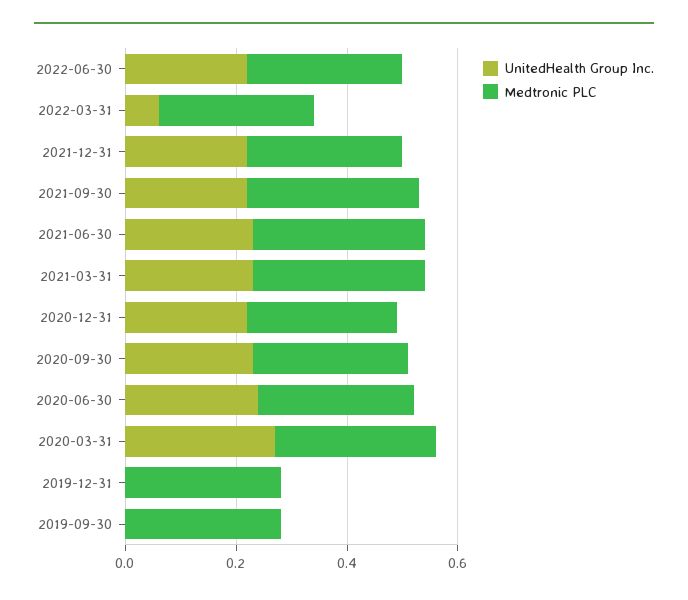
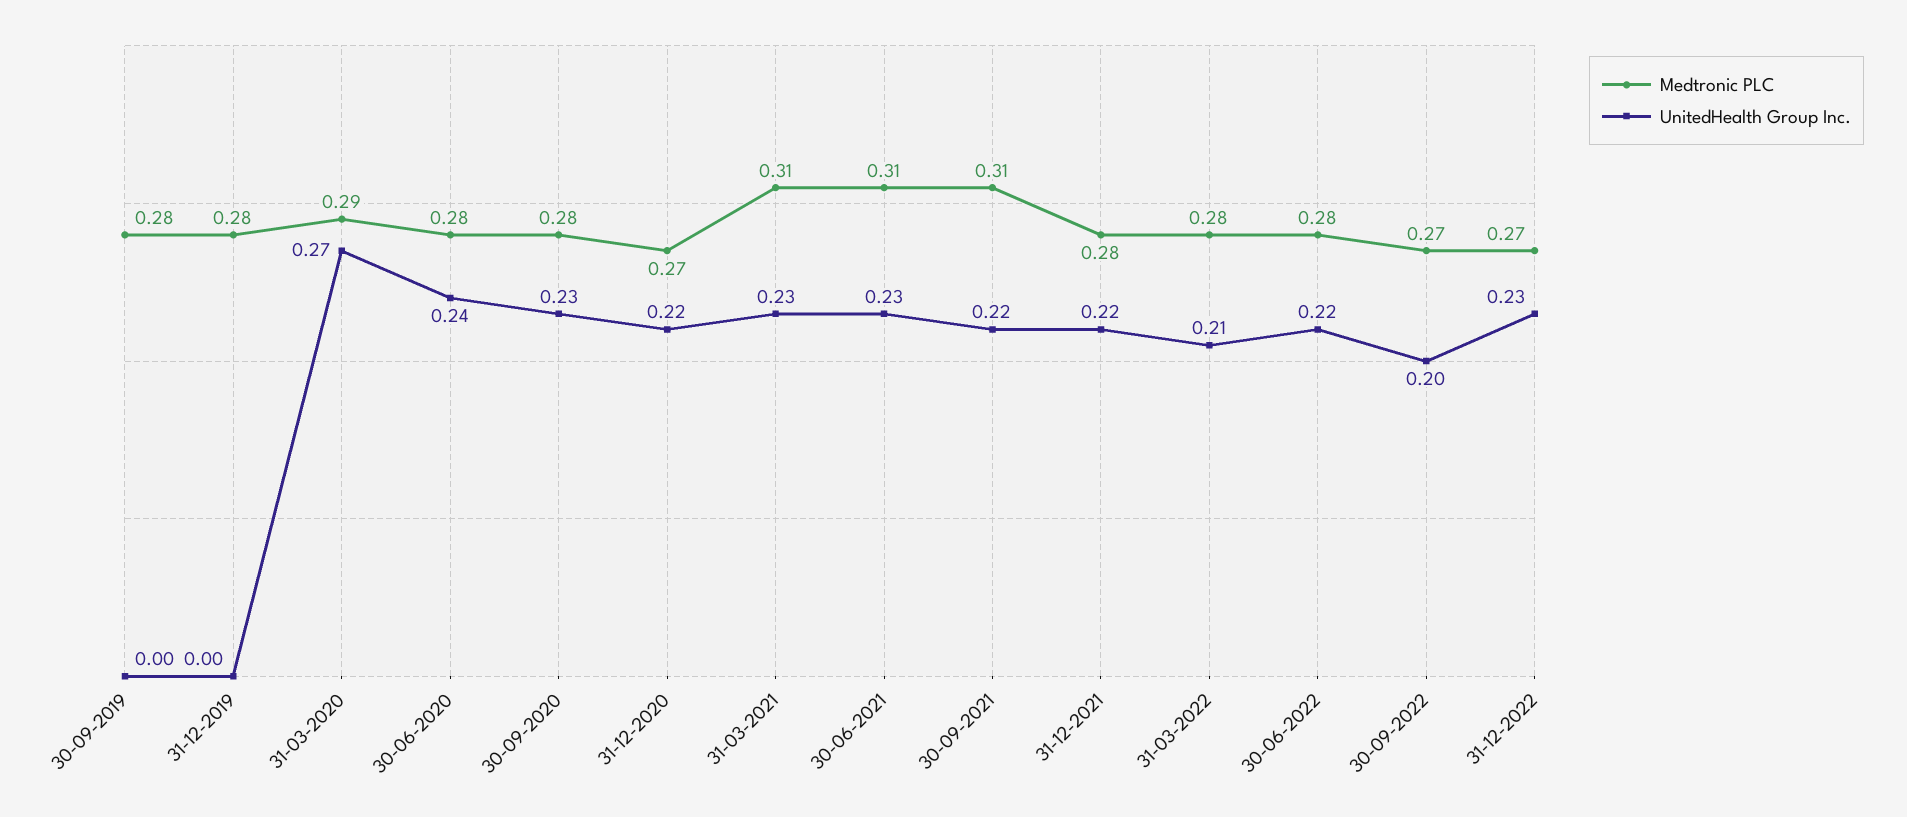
UnitedHealth Group Inc., 2022-03-31: 0.05 -> 0.21
Medtronic PLC, 30-09-2022: none -> 0.27
UnitedHealth Group Inc., 30-09-2022: none -> 0.2
Medtronic PLC, 31-12-2022: none -> 0.27
UnitedHealth Group Inc., 31-12-2022: none -> 0.23

